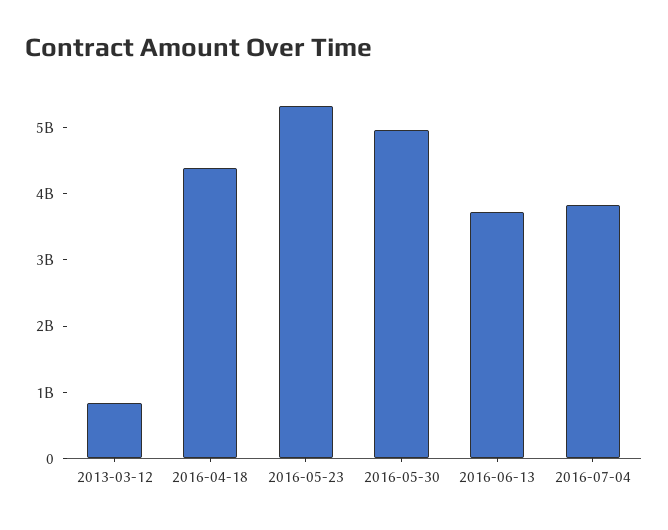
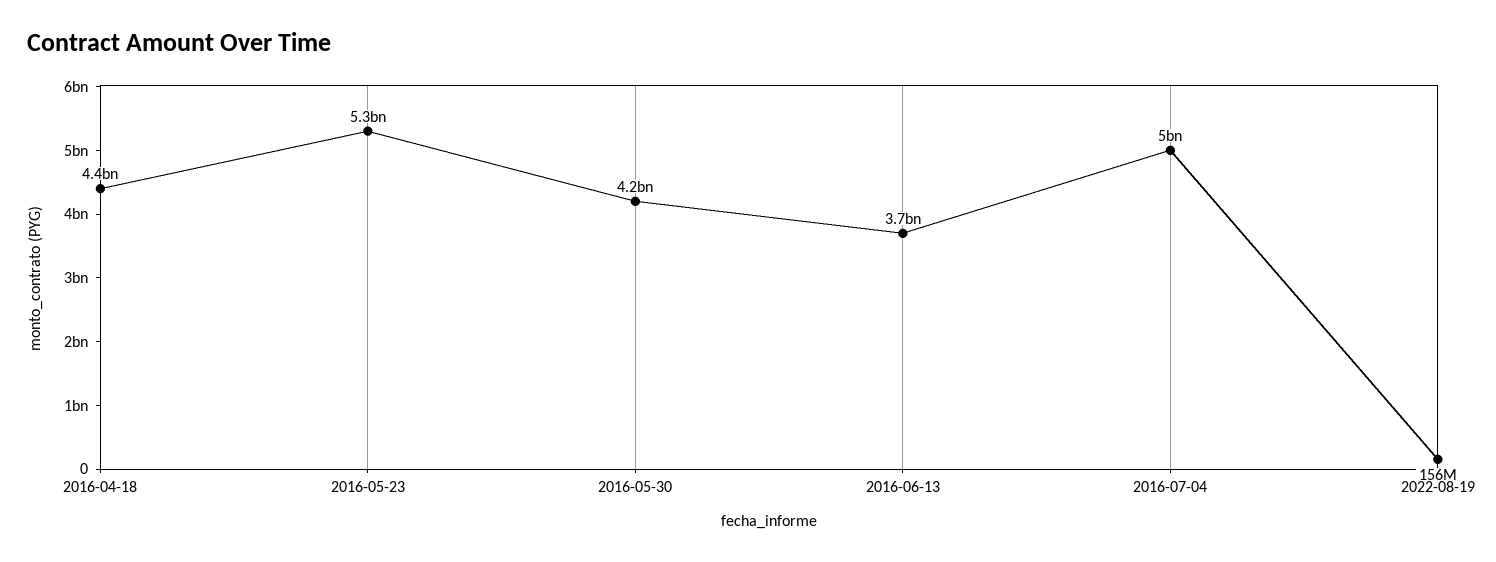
2013-03-12: 800000000 -> none
2016-05-30: 5000000000 -> 4200000000
2016-07-04: 3800000000 -> 5000000000
2022-08-19: none -> 156000000

